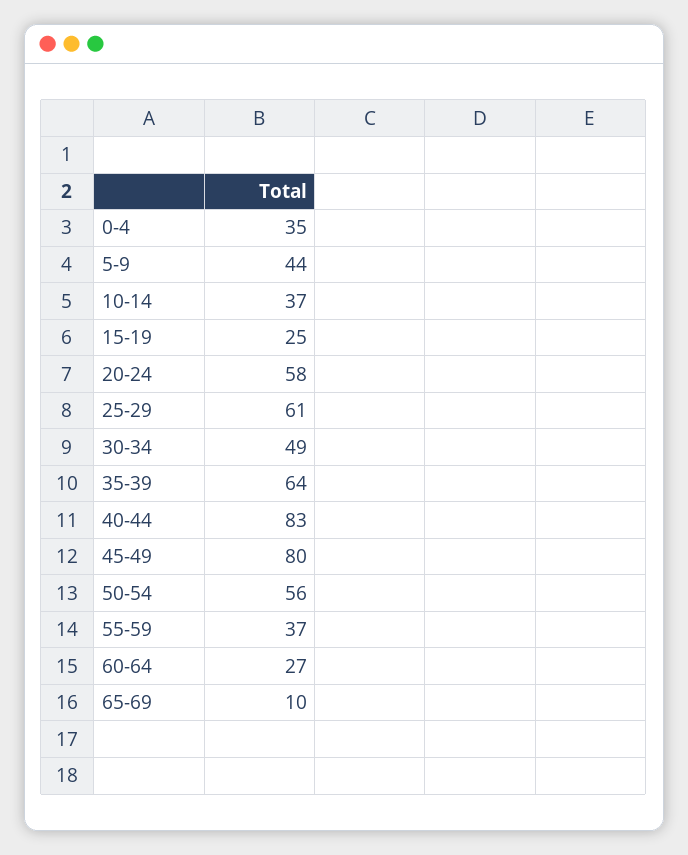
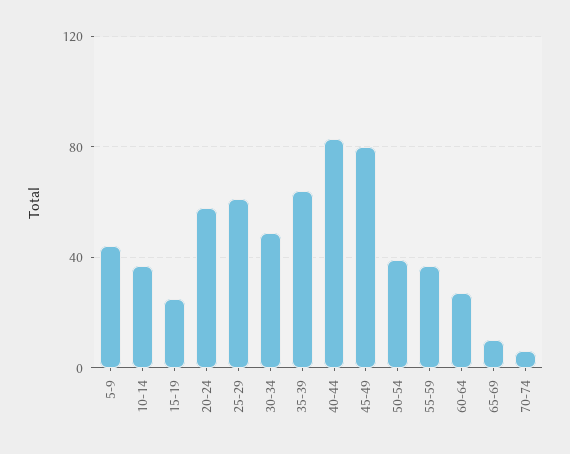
0-4: 35 -> none
50-54: 56 -> 40
70-74: none -> 5

